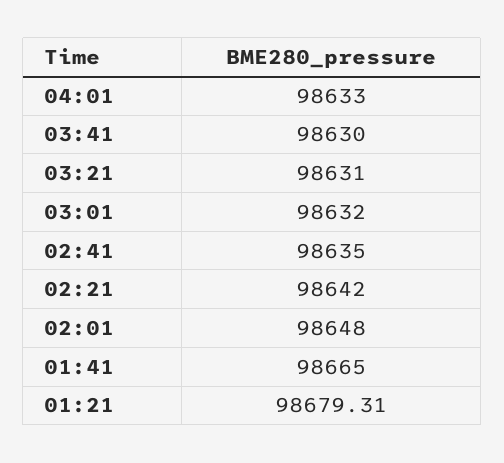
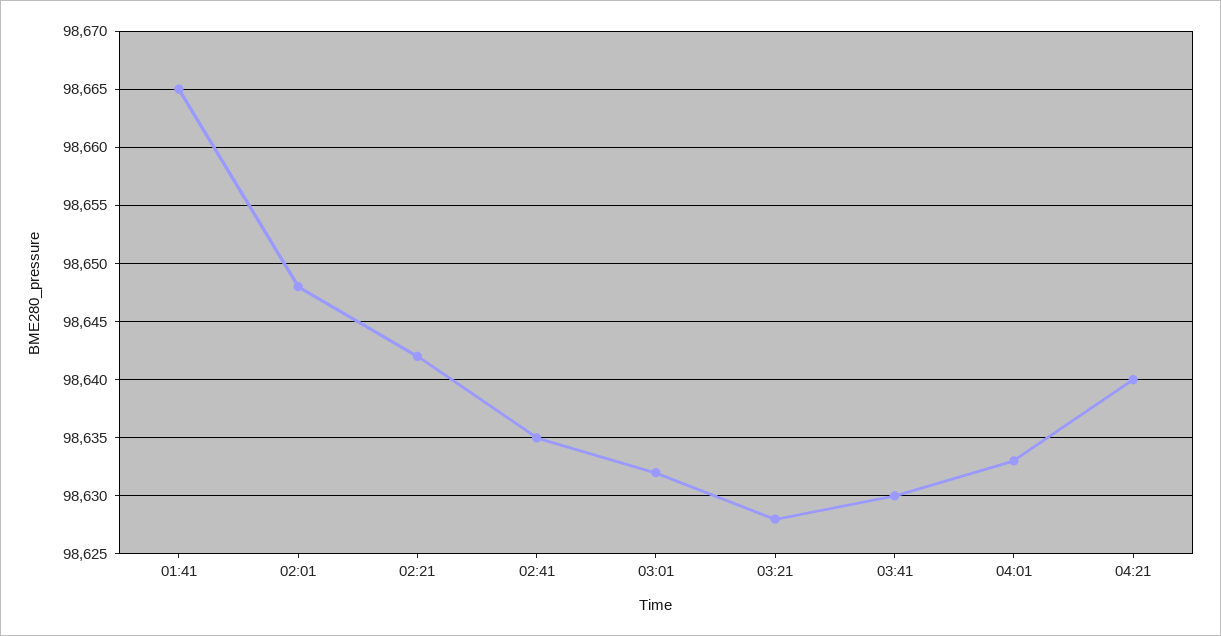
03:21: 98631 -> 98628
01:21: 98679.31 -> none
04:21: none -> 98640

